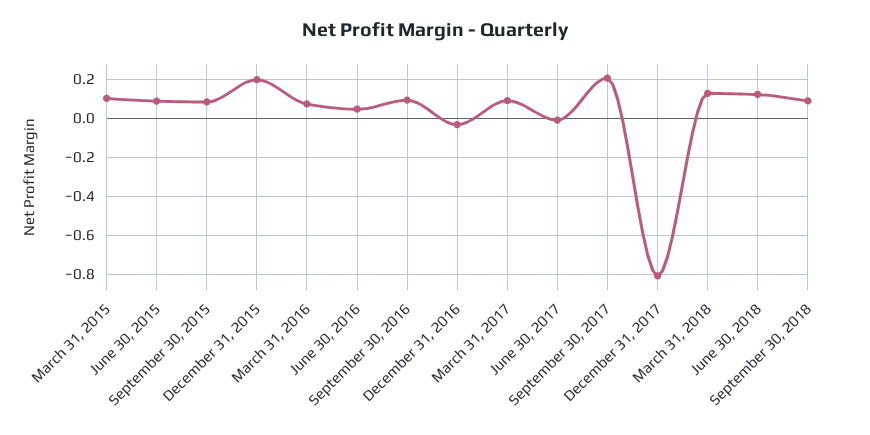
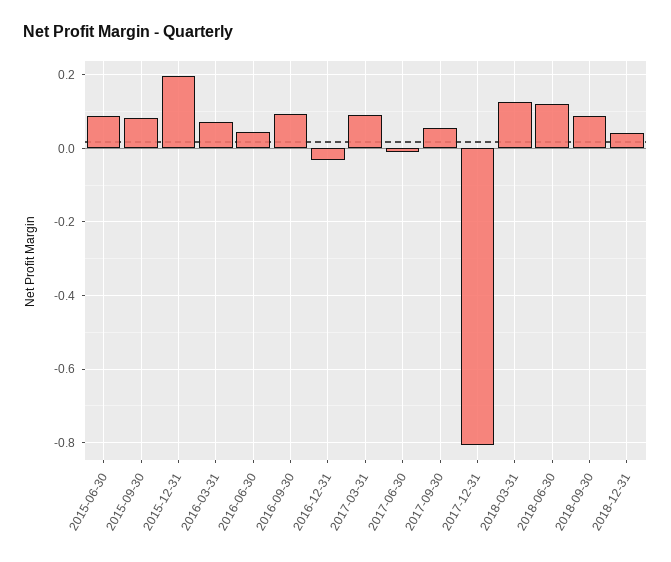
March 31, 2015: 0.1 -> none
September 30, 2017: 0.2 -> 0.06
2018-12-31: none -> 0.04

